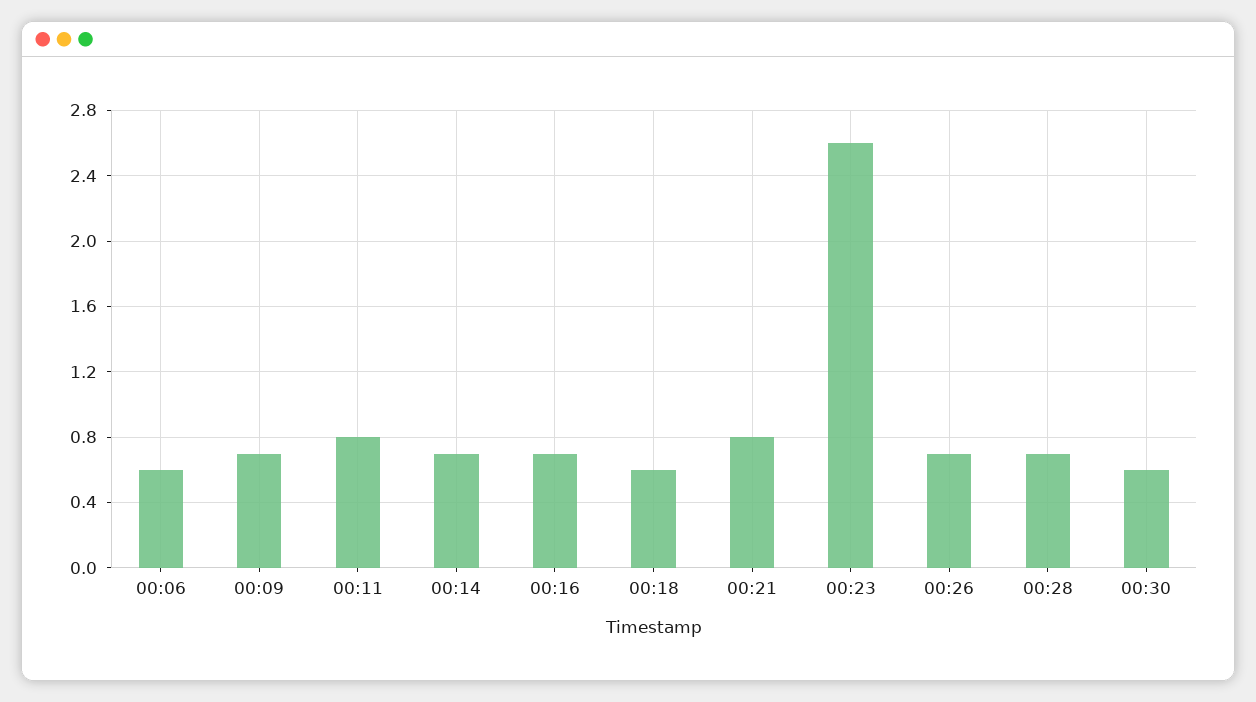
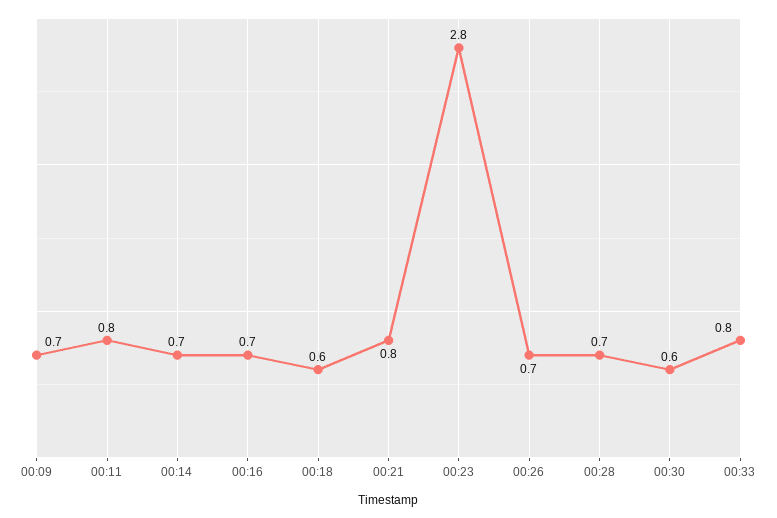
00:06: 0.6 -> none
00:23: 2.6 -> 2.8
00:33: none -> 0.8

